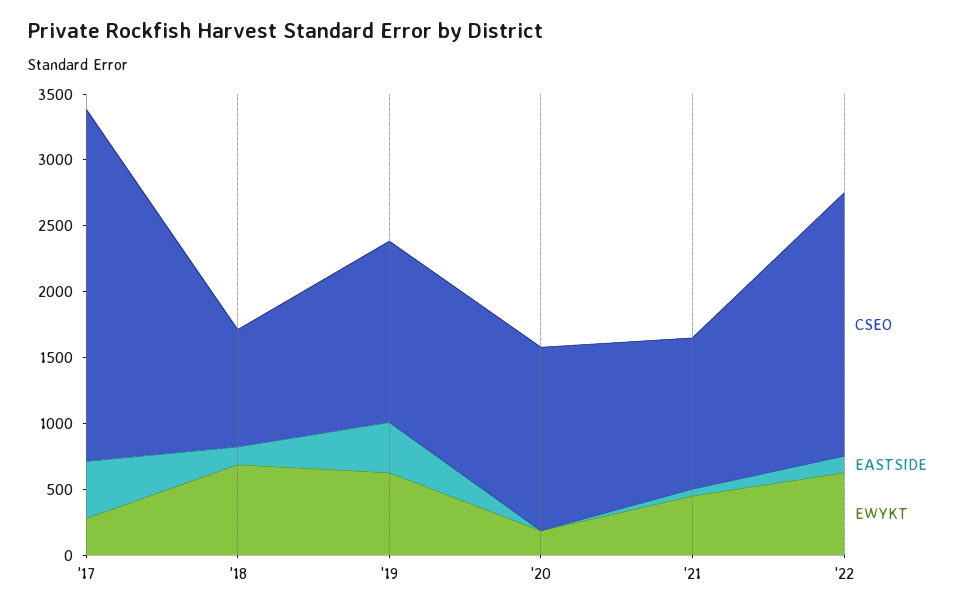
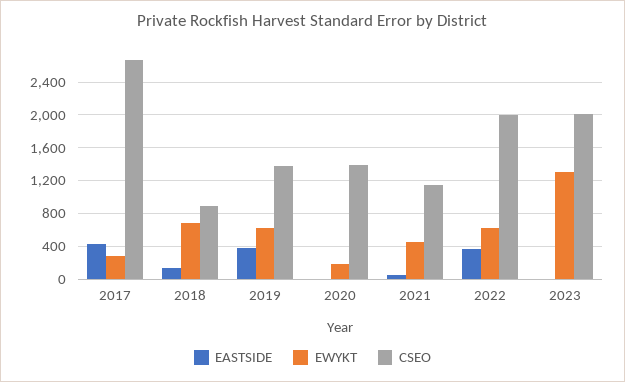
EASTSIDE, '22: 100 -> 400
EASTSIDE, 2023: none -> 0
EWYKT, 2023: none -> 1300
CSEO, 2023: none -> 2000

